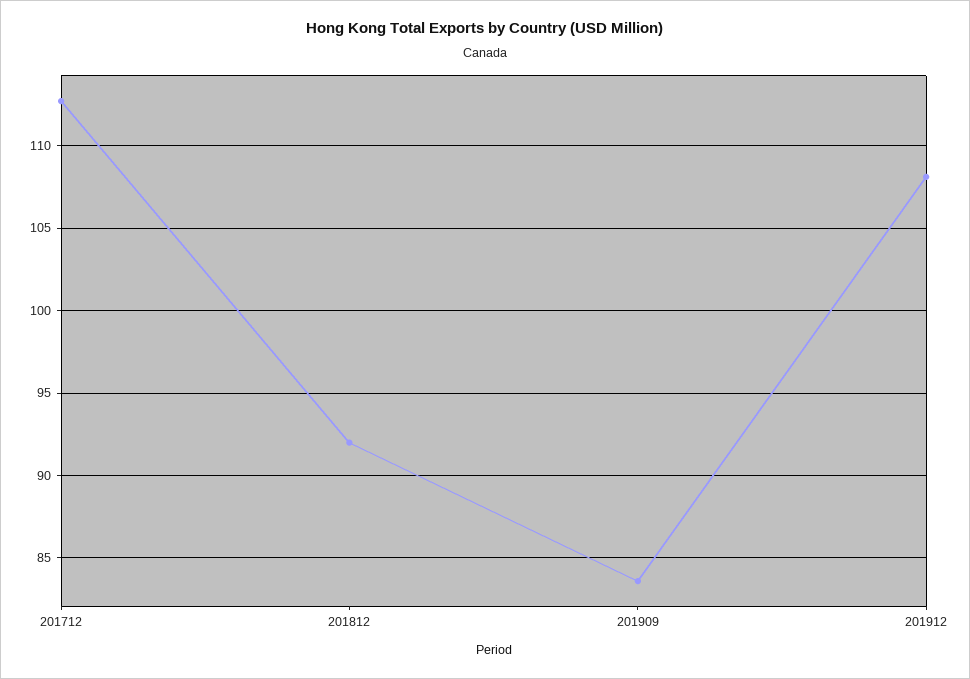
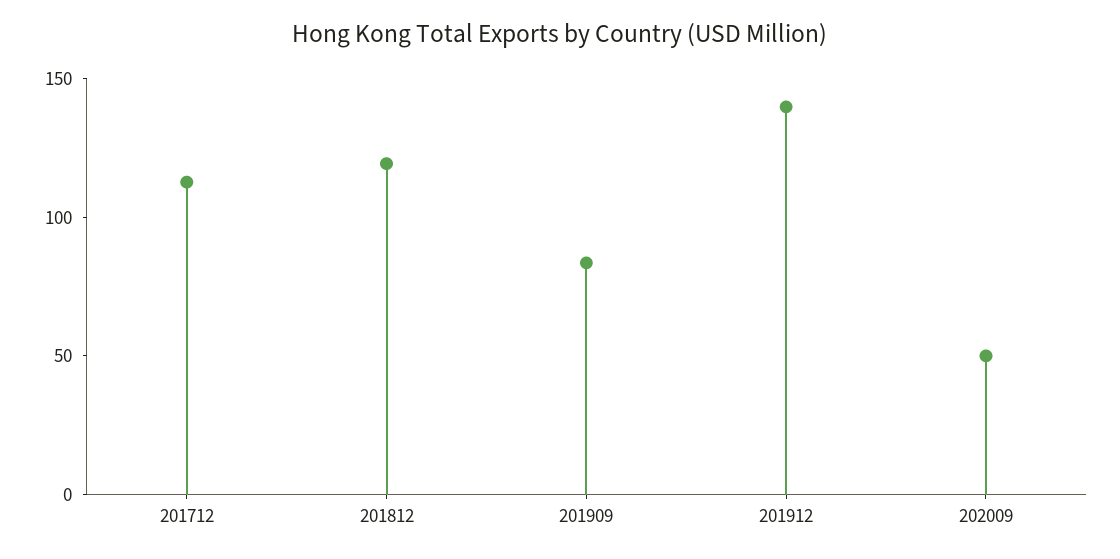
201812: 92 -> 120
201912: 108 -> 140
202009: none -> 50

